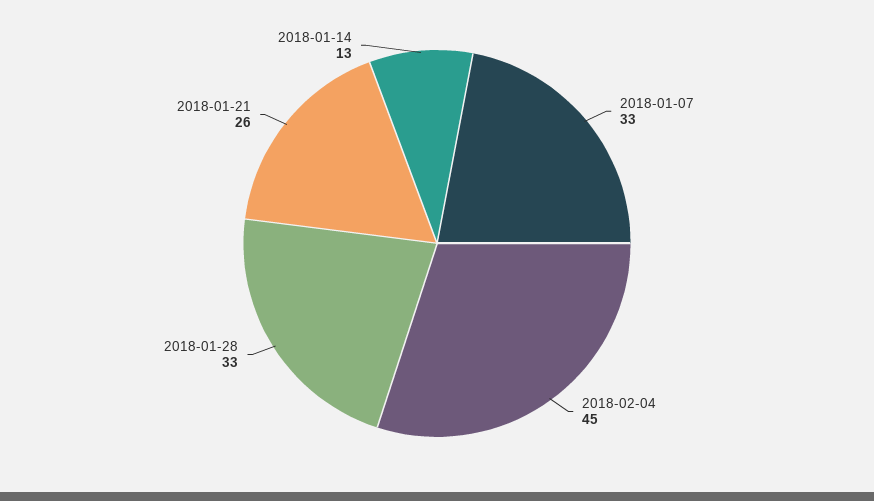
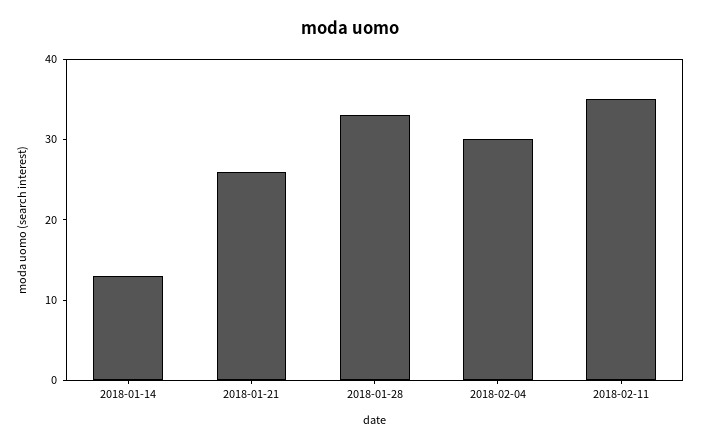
2018-01-07: 33 -> none
2018-02-04: 45 -> 30
2018-02-11: none -> 35

